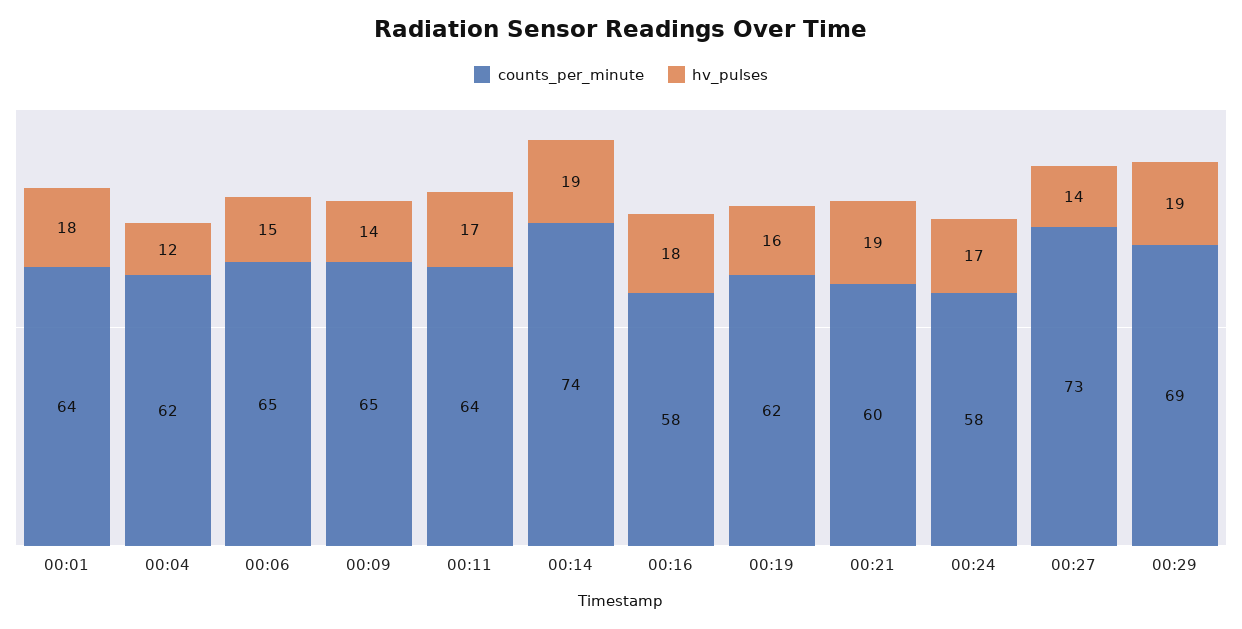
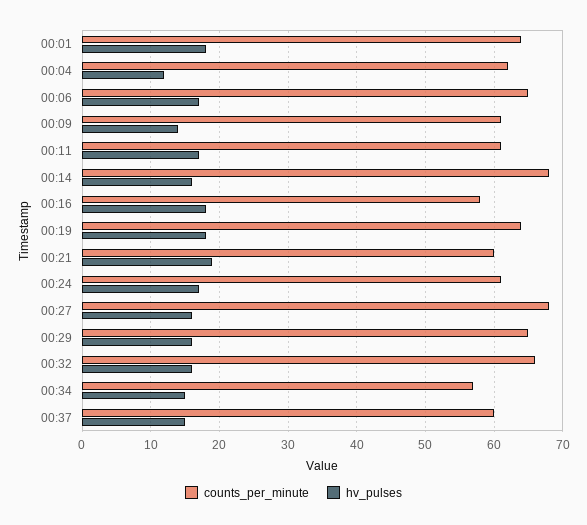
hv_pulses, 00:06: 15 -> 17
counts_per_minute, 00:09: 65 -> 61
counts_per_minute, 00:11: 64 -> 61
counts_per_minute, 00:14: 74 -> 68
hv_pulses, 00:14: 19 -> 16
counts_per_minute, 00:19: 62 -> 64
hv_pulses, 00:19: 16 -> 18
counts_per_minute, 00:24: 58 -> 61
counts_per_minute, 00:27: 73 -> 68
hv_pulses, 00:27: 14 -> 16
counts_per_minute, 00:29: 69 -> 65
hv_pulses, 00:29: 19 -> 16
counts_per_minute, 00:32: none -> 66
hv_pulses, 00:32: none -> 16
counts_per_minute, 00:34: none -> 57
hv_pulses, 00:34: none -> 15
counts_per_minute, 00:37: none -> 60
hv_pulses, 00:37: none -> 15

